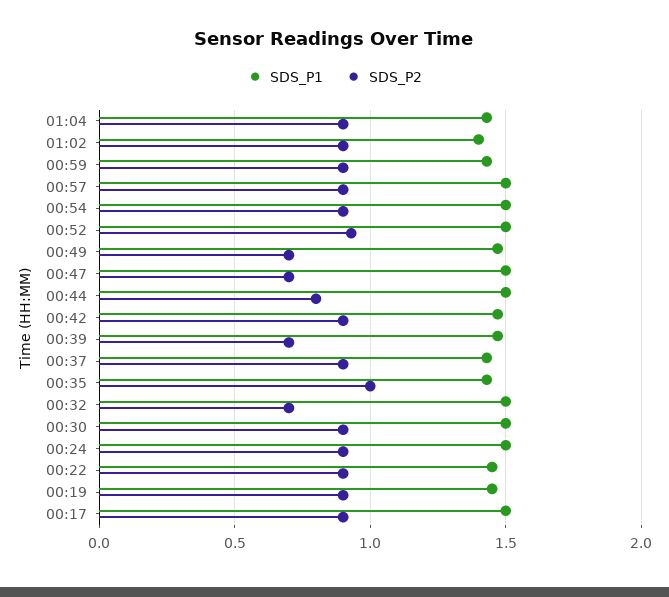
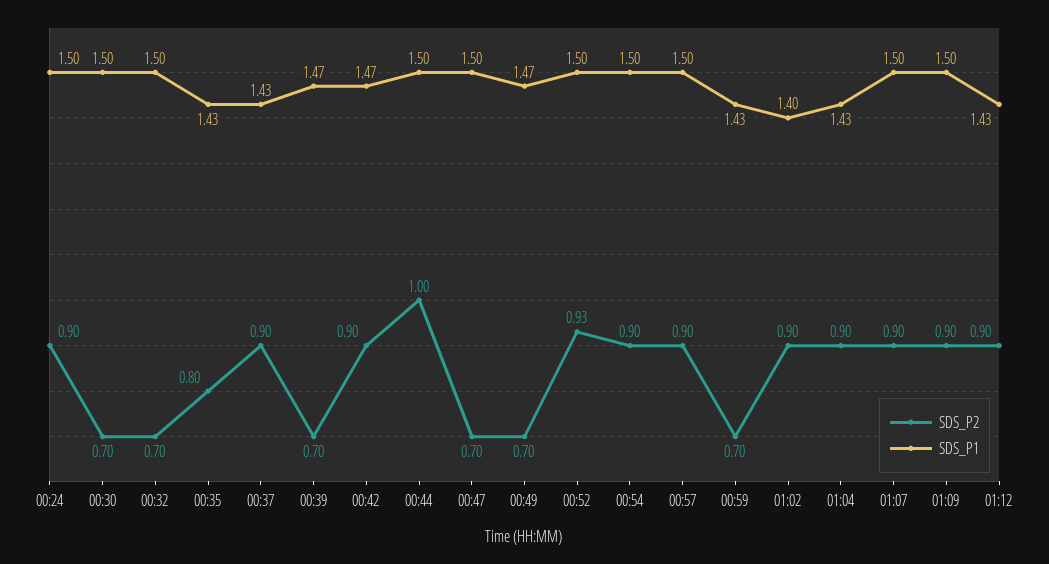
SDS_P2, 00:59: 0.9 -> 0.7
SDS_P2, 00:44: 0.8 -> 1
SDS_P2, 00:35: 1 -> 0.8
SDS_P2, 00:30: 0.9 -> 0.7
SDS_P1, 00:22: 1.45 -> none
SDS_P2, 00:22: 0.9 -> none
SDS_P1, 00:19: 1.45 -> none
SDS_P2, 00:19: 0.9 -> none
SDS_P1, 00:17: 1.5 -> none
SDS_P2, 00:17: 0.9 -> none
SDS_P2, 01:07: none -> 0.9
SDS_P1, 01:07: none -> 1.5
SDS_P2, 01:09: none -> 0.9
SDS_P1, 01:09: none -> 1.5
SDS_P2, 01:12: none -> 0.9
SDS_P1, 01:12: none -> 1.43

